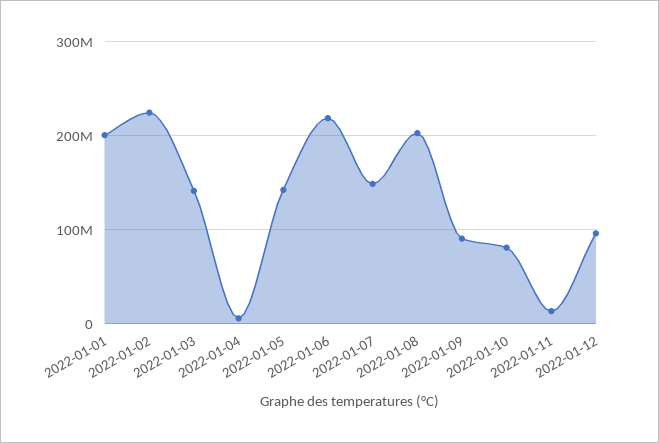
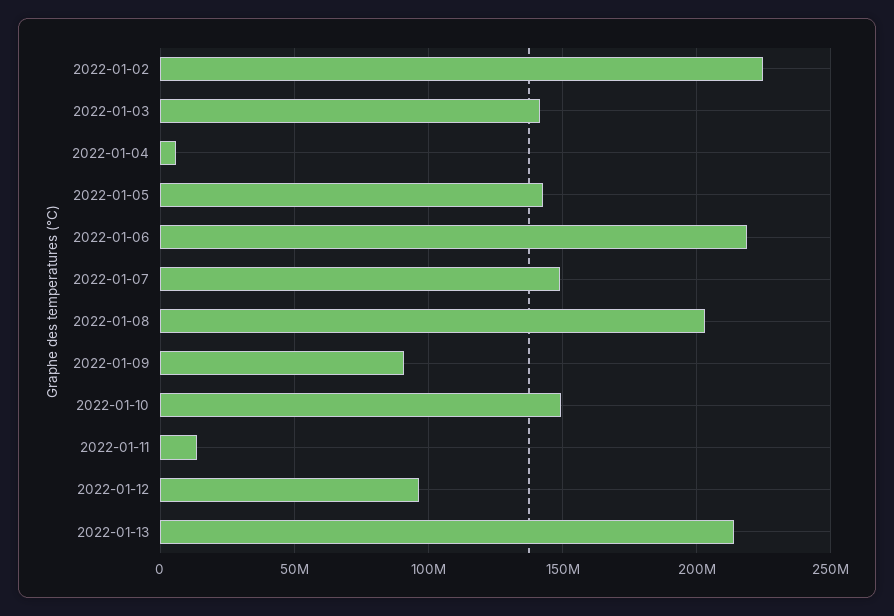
2022-01-01: 200000000 -> none
2022-01-10: 80000000 -> 150000000
2022-01-13: none -> 215000000

